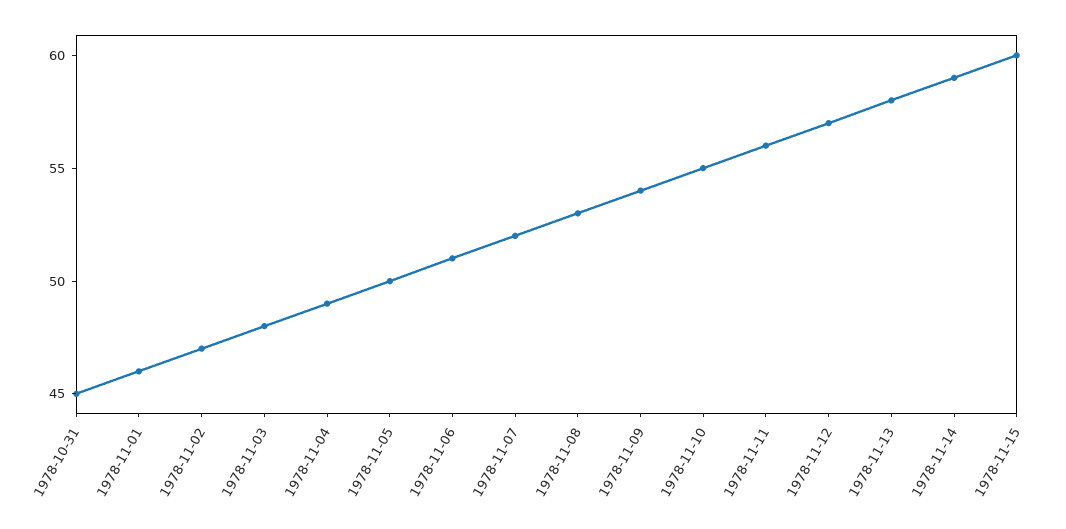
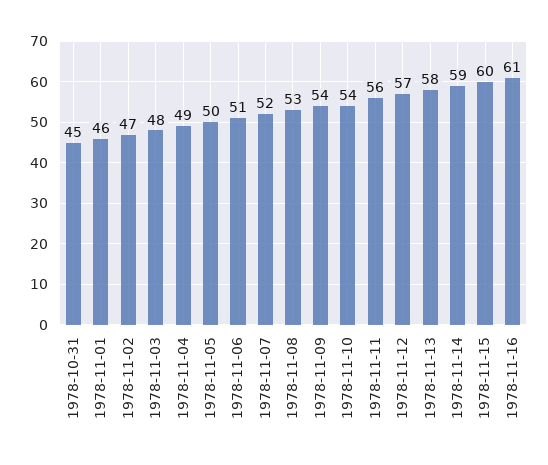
1978-11-10: 55 -> 54
1978-11-16: none -> 61

